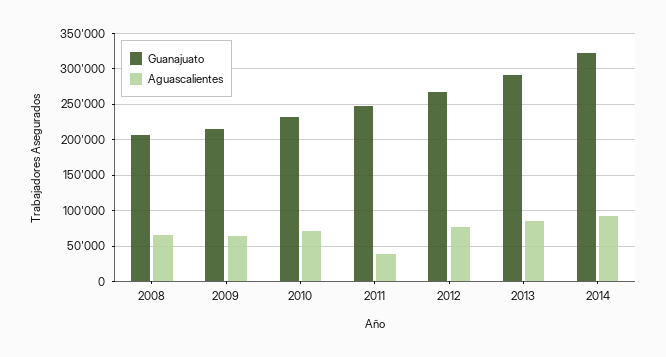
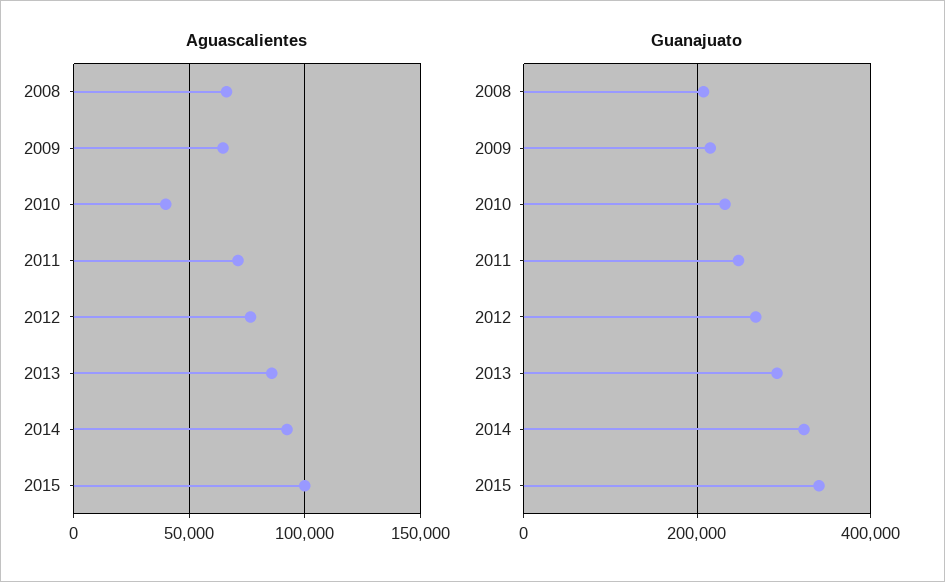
Aguascalientes, 2010: 70000 -> 40000
Aguascalientes, 2011: 40000 -> 70000
Aguascalientes, 2015: none -> 100000
Guanajuato, 2015: none -> 340000

